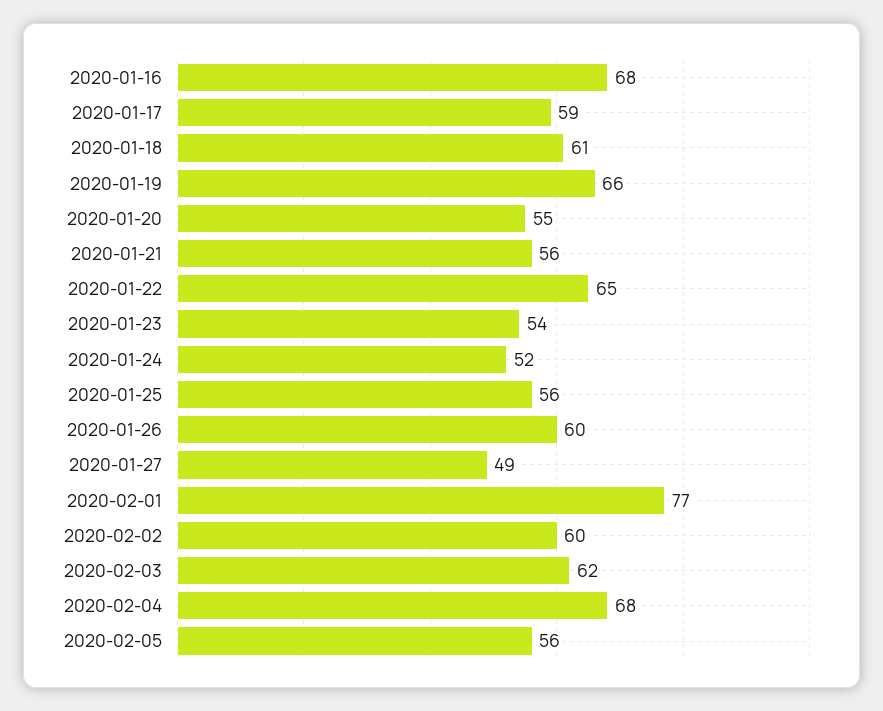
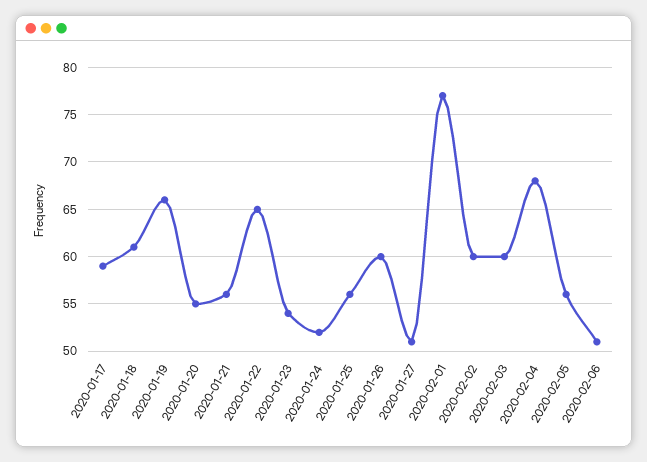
2020-01-16: 68 -> none
2020-01-27: 49 -> 51
2020-02-03: 62 -> 60
2020-02-06: none -> 51

